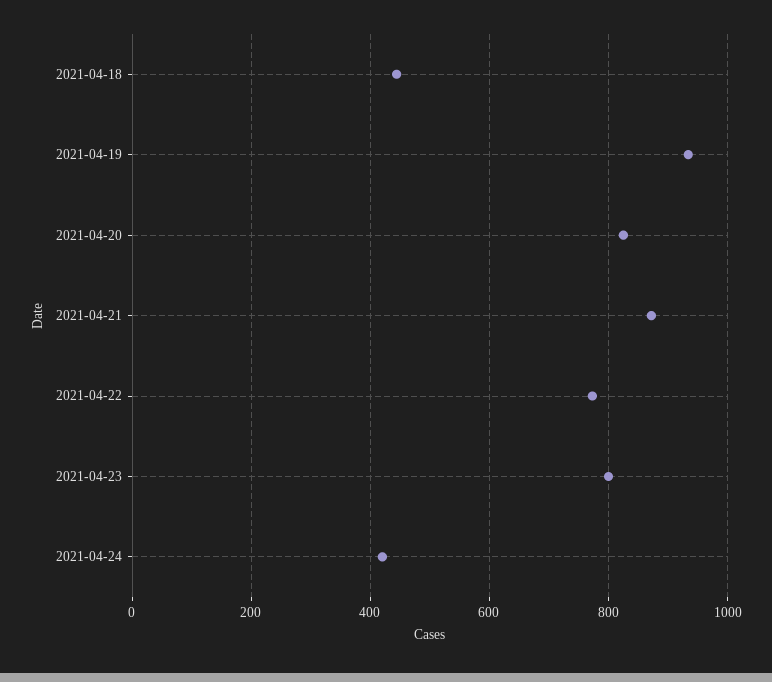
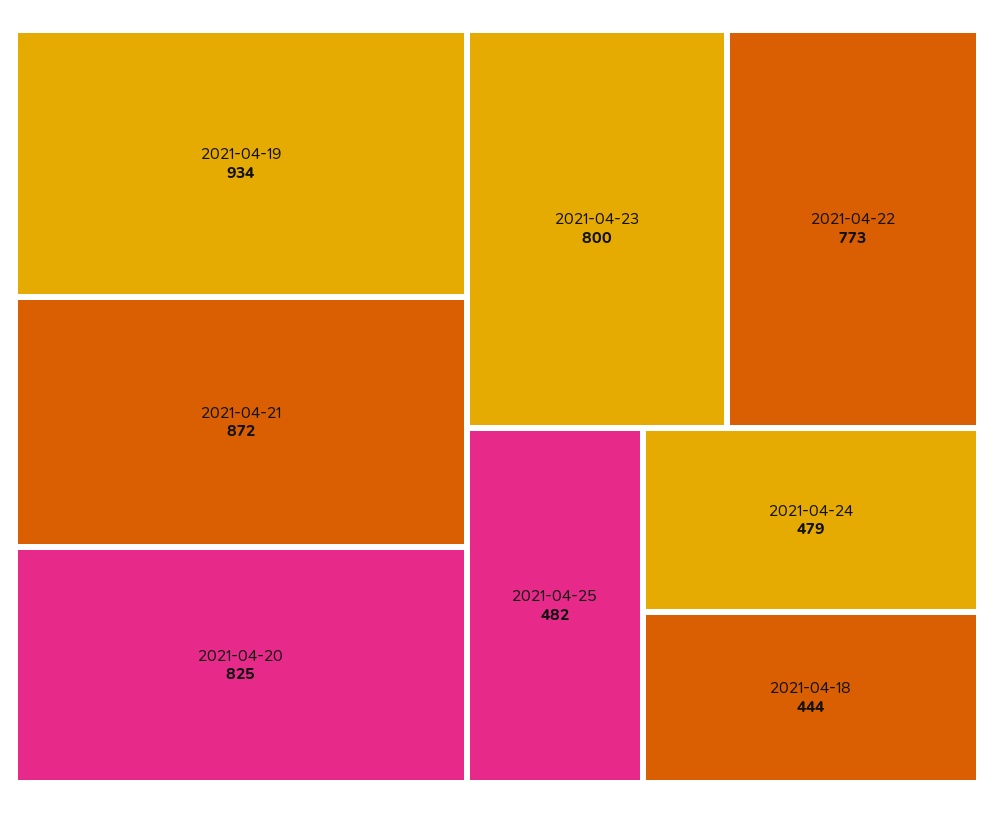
2021-04-24: 420 -> 479
2021-04-25: none -> 482

